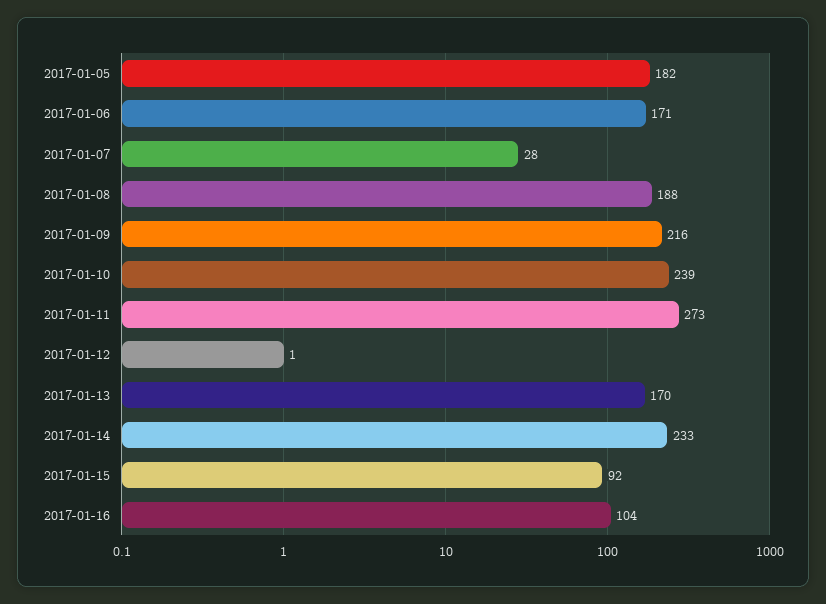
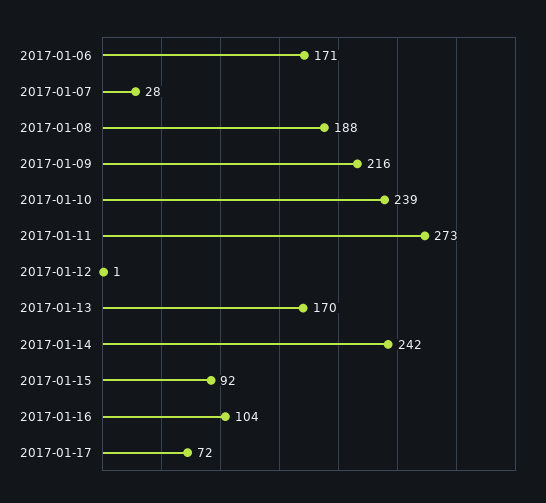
2017-01-05: 182 -> none
2017-01-14: 233 -> 242
2017-01-17: none -> 72

